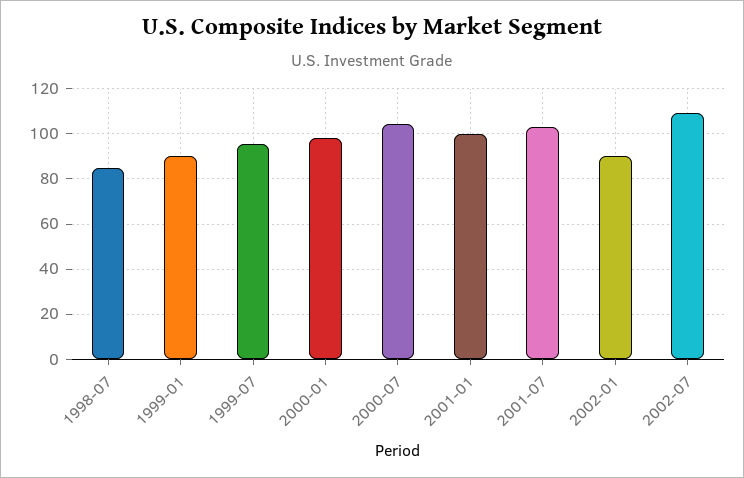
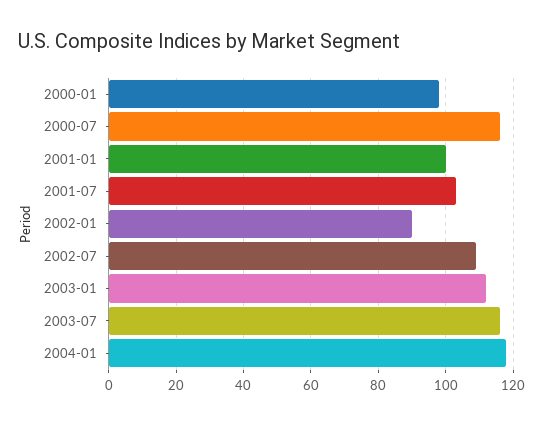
1998-07: 85 -> none
1999-01: 90 -> none
1999-07: 95 -> none
2000-07: 105 -> 116
2003-01: none -> 112
2003-07: none -> 116
2004-01: none -> 118

